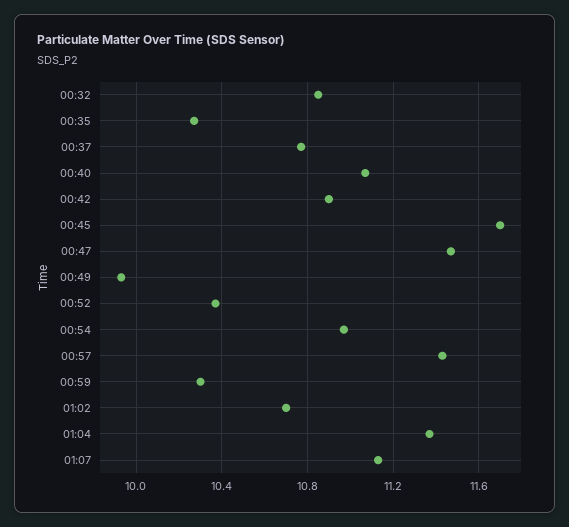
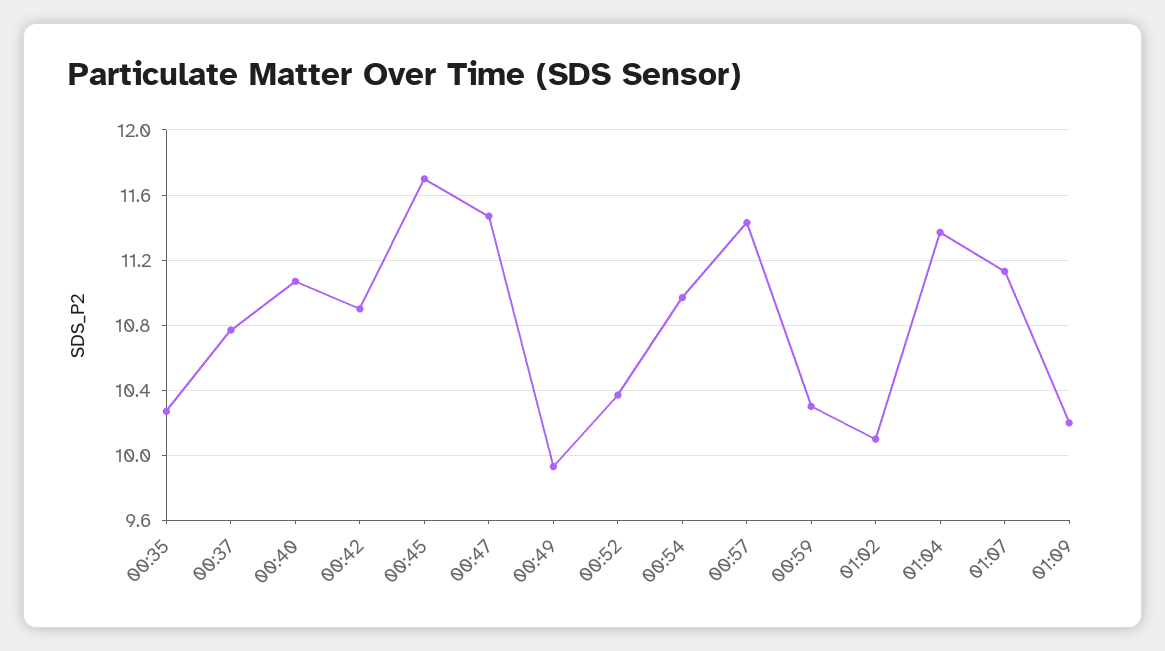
00:32: 10.85 -> none
01:02: 10.7 -> 10.1
01:09: none -> 10.2

